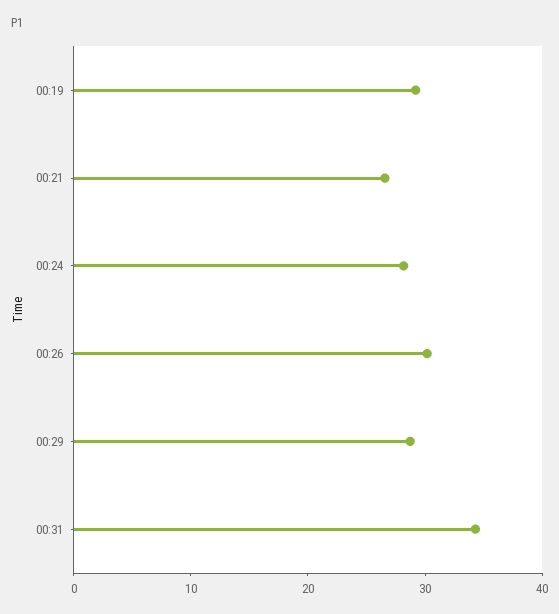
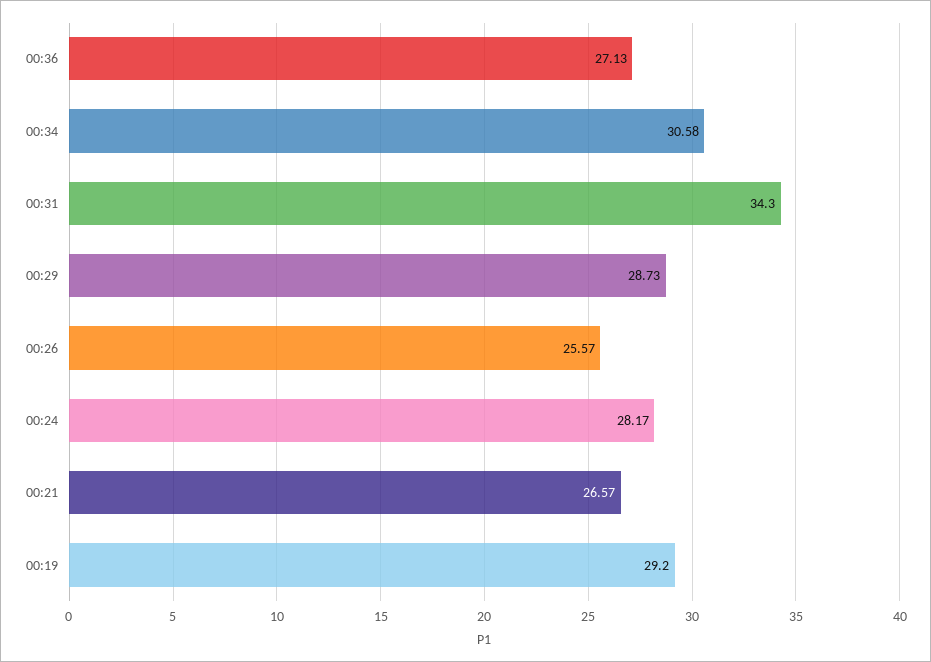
00:26: 30 -> 25.57
00:36: none -> 27.13
00:34: none -> 30.58

